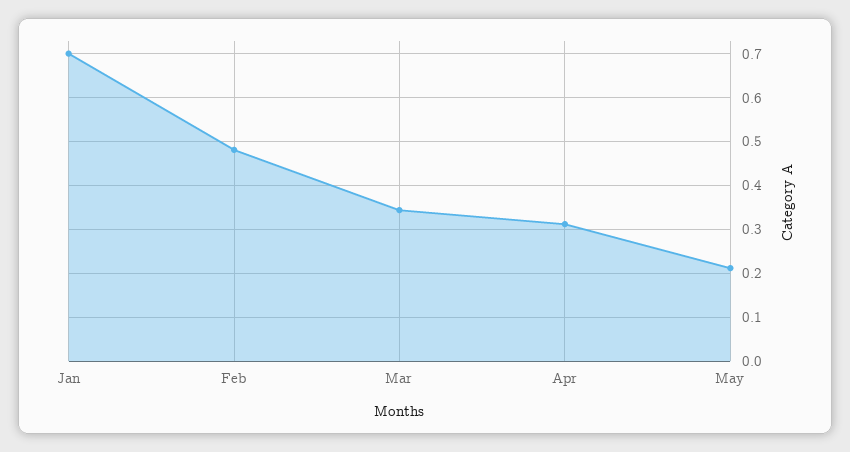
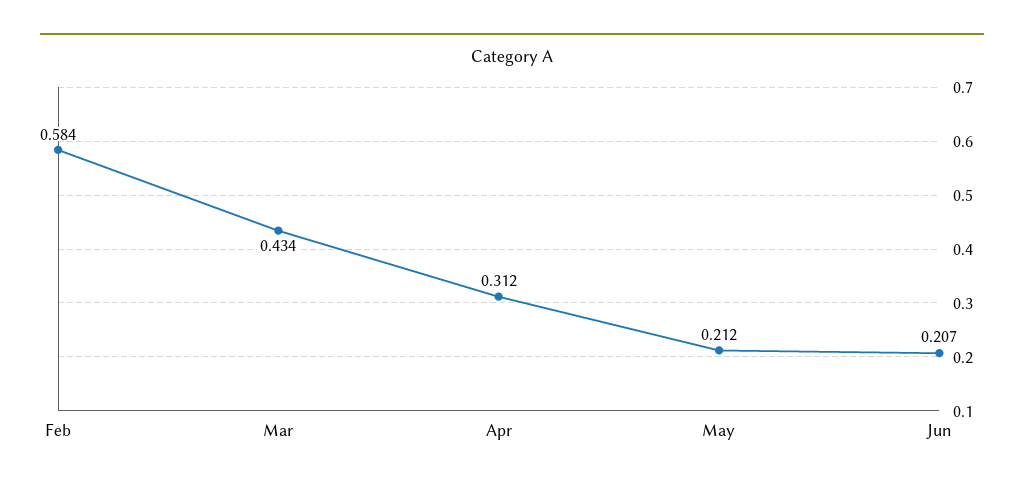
Jan: 0.7 -> none
Feb: 0.48 -> 0.584
Mar: 0.34 -> 0.434
Jun: none -> 0.207

